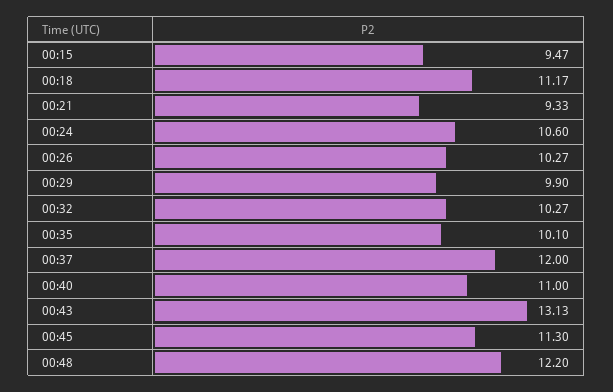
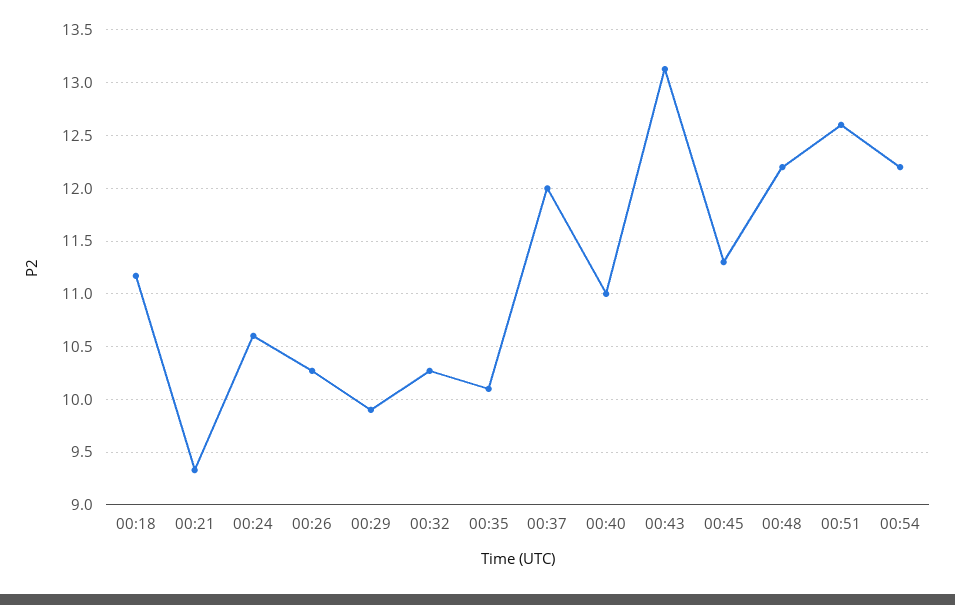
00:15: 9.47 -> none
00:51: none -> 12.6
00:54: none -> 12.2

